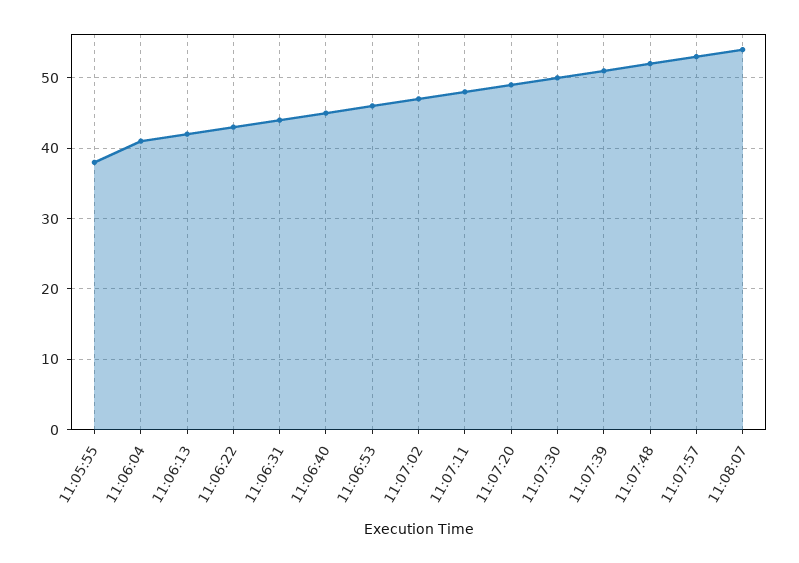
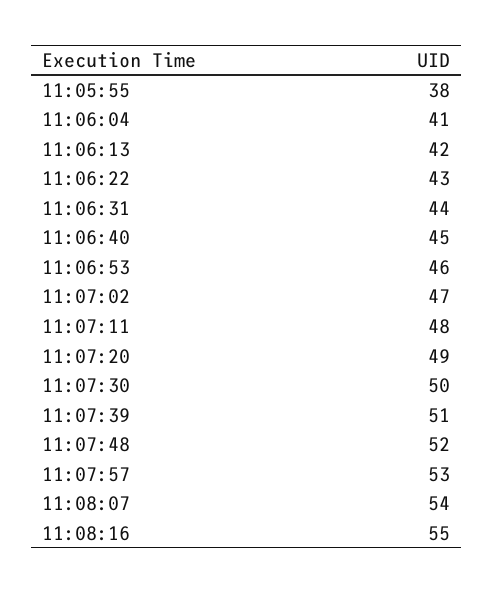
11:08:16: none -> 55

